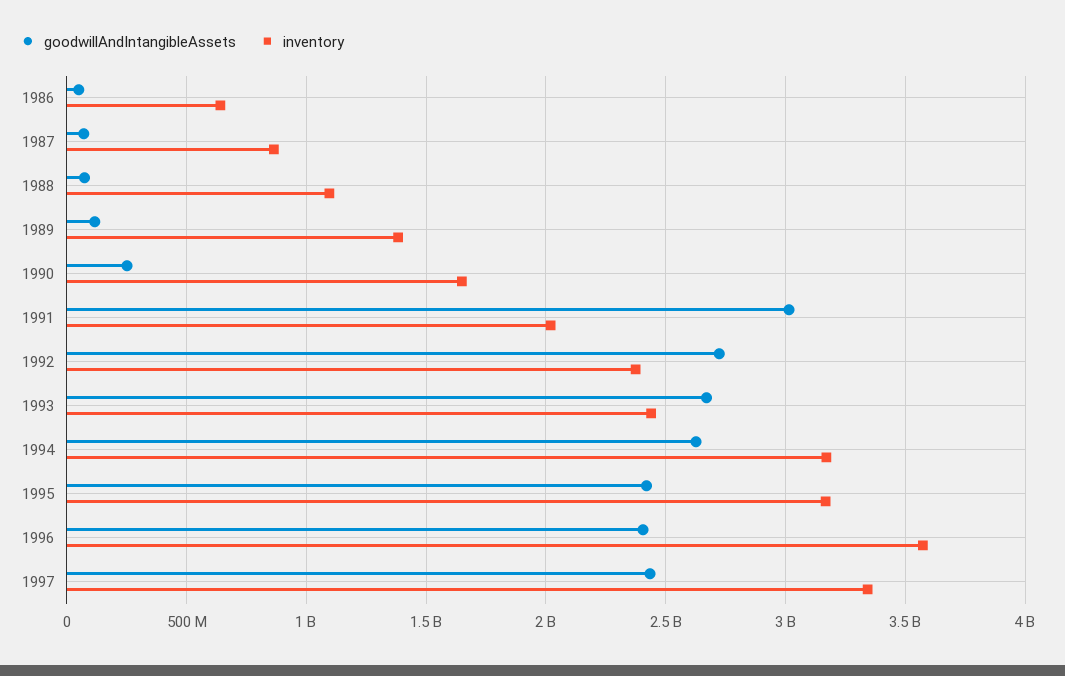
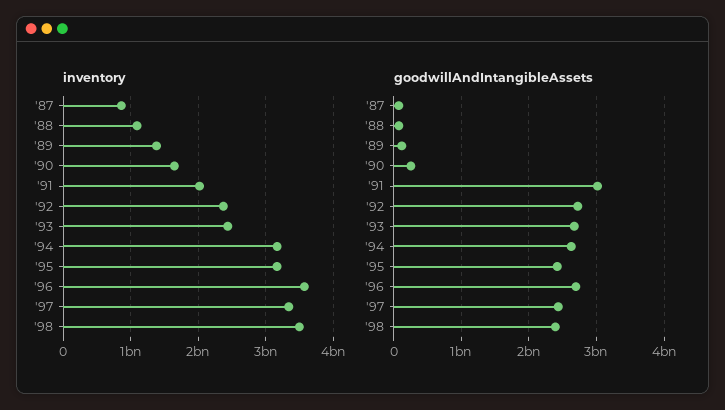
goodwillAndIntangibleAssets, 1986: 50000000 -> none
inventory, 1986: 650000000 -> none
goodwillAndIntangibleAssets, 1996: 2400000000 -> 2700000000
inventory, '98: none -> 3500000000
goodwillAndIntangibleAssets, '98: none -> 2400000000

